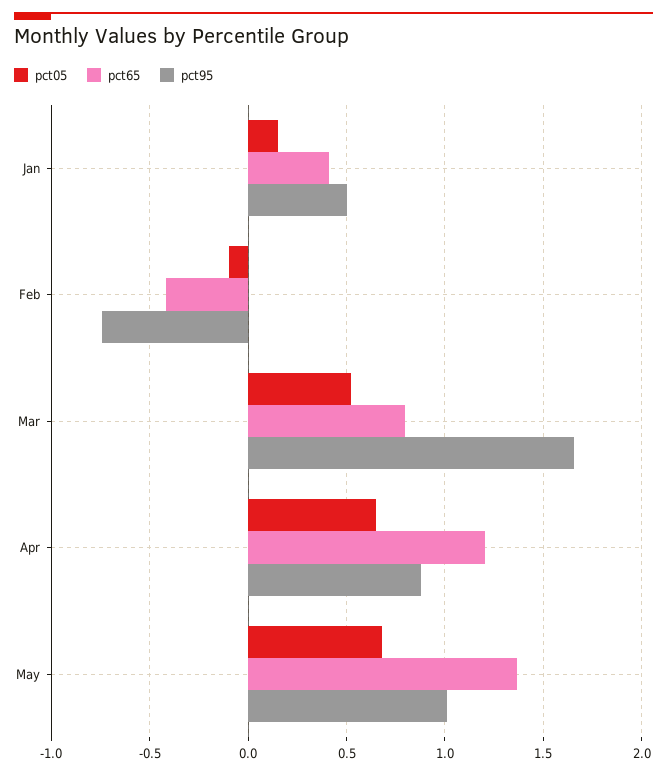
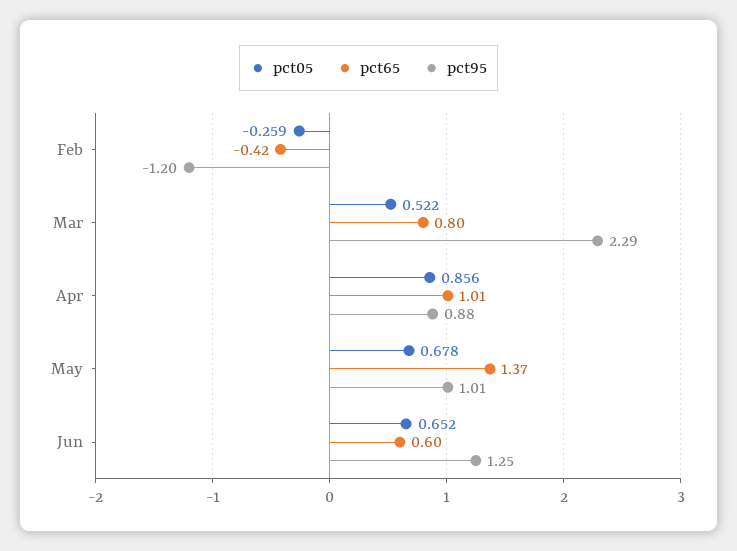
pct05, Jan: 0.15 -> none
pct65, Jan: 0.4 -> none
pct95, Jan: 0.5 -> none
pct05, Feb: -0.1 -> -0.259
pct95, Feb: -0.75 -> -1.2
pct95, Mar: 1.65 -> 2.29
pct05, Apr: 0.65 -> 0.856
pct65, Apr: 1.2 -> 1.01
pct05, Jun: none -> 0.652
pct65, Jun: none -> 0.6
pct95, Jun: none -> 1.25

